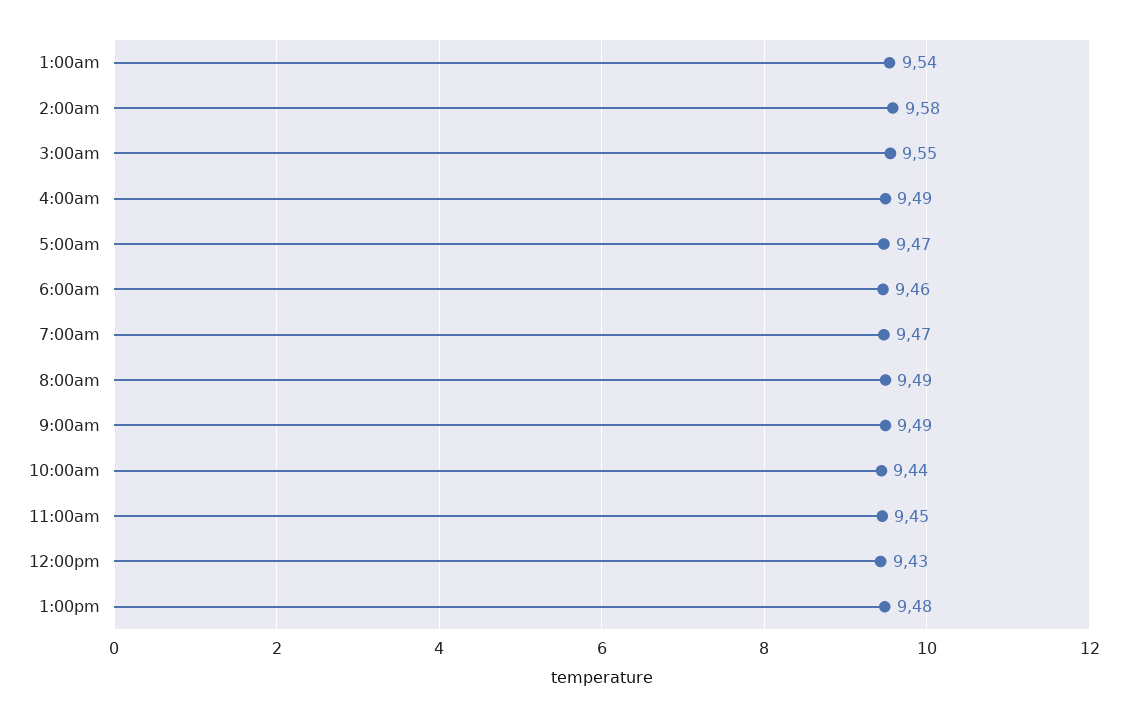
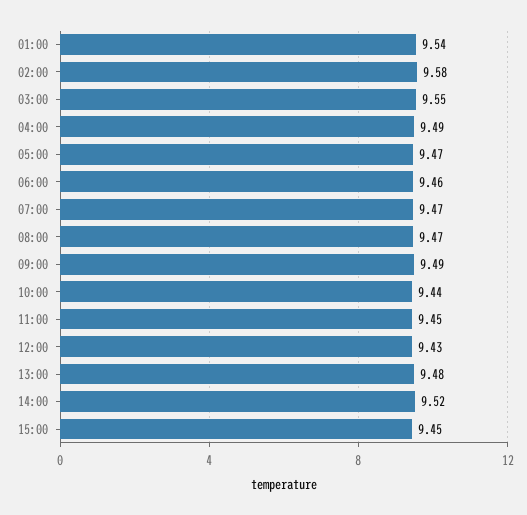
8:00am: 9.49 -> 9.47
14:00: none -> 9.52
15:00: none -> 9.45

